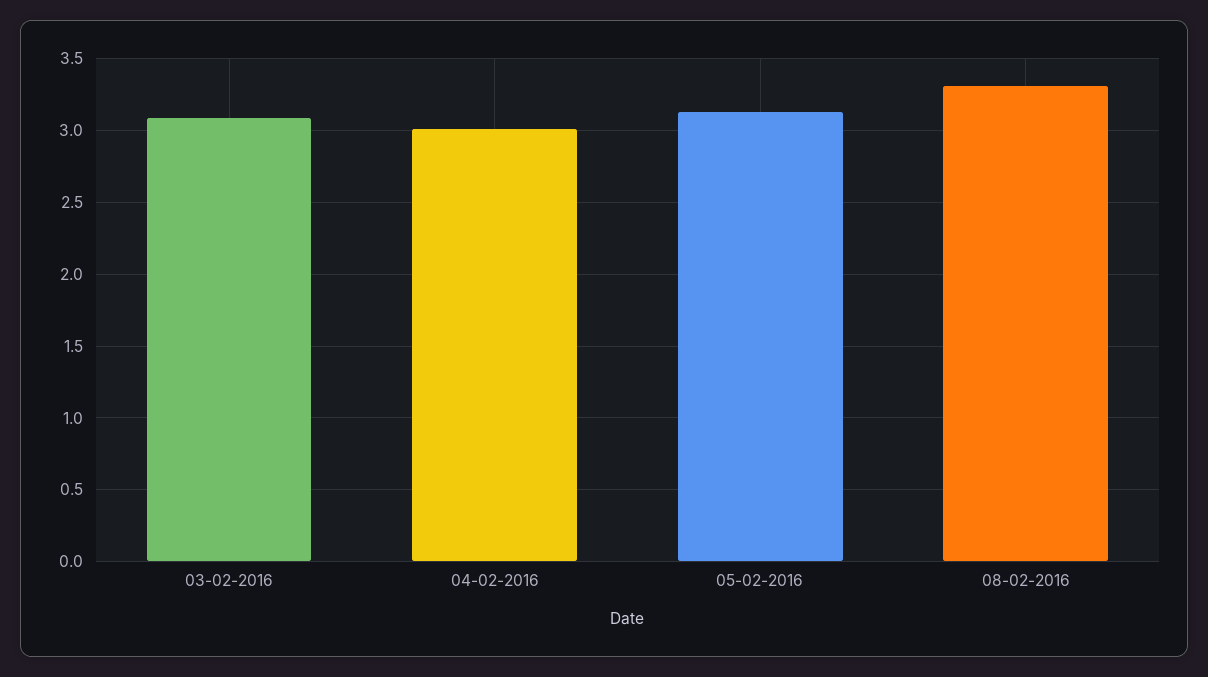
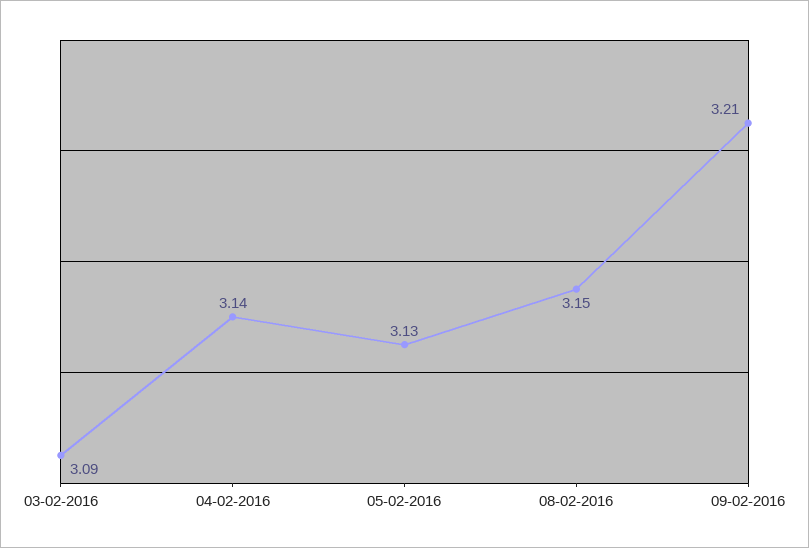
04-02-2016: 3 -> 3.14
08-02-2016: 3.3 -> 3.15
09-02-2016: none -> 3.21

